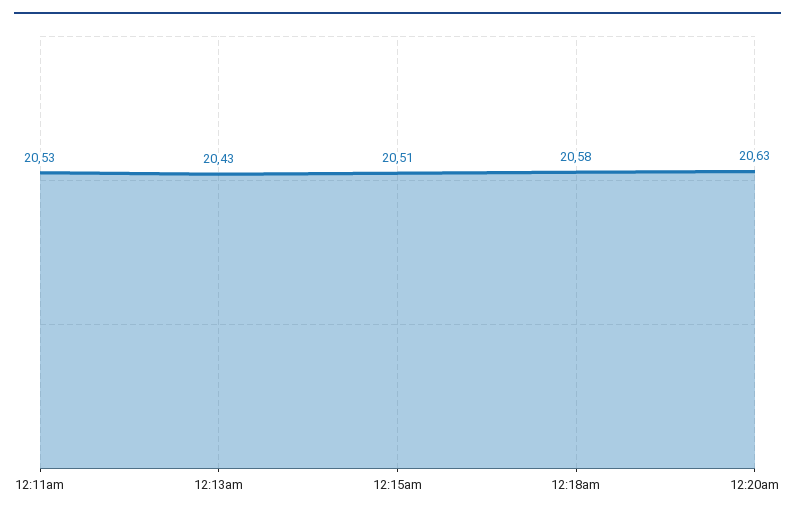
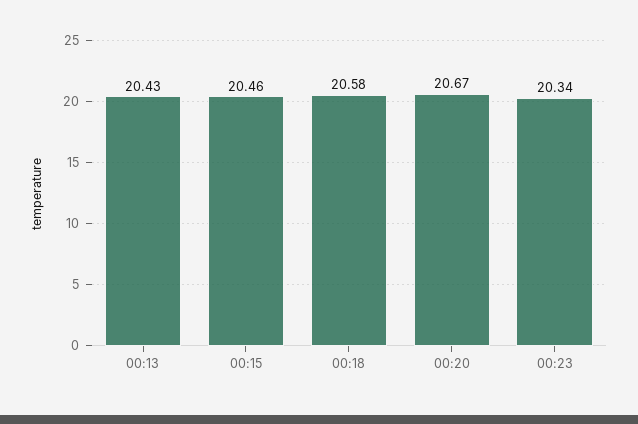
12:11am: 20.53 -> none
12:15am: 20.51 -> 20.46
12:20am: 20.63 -> 20.67
00:23: none -> 20.34

